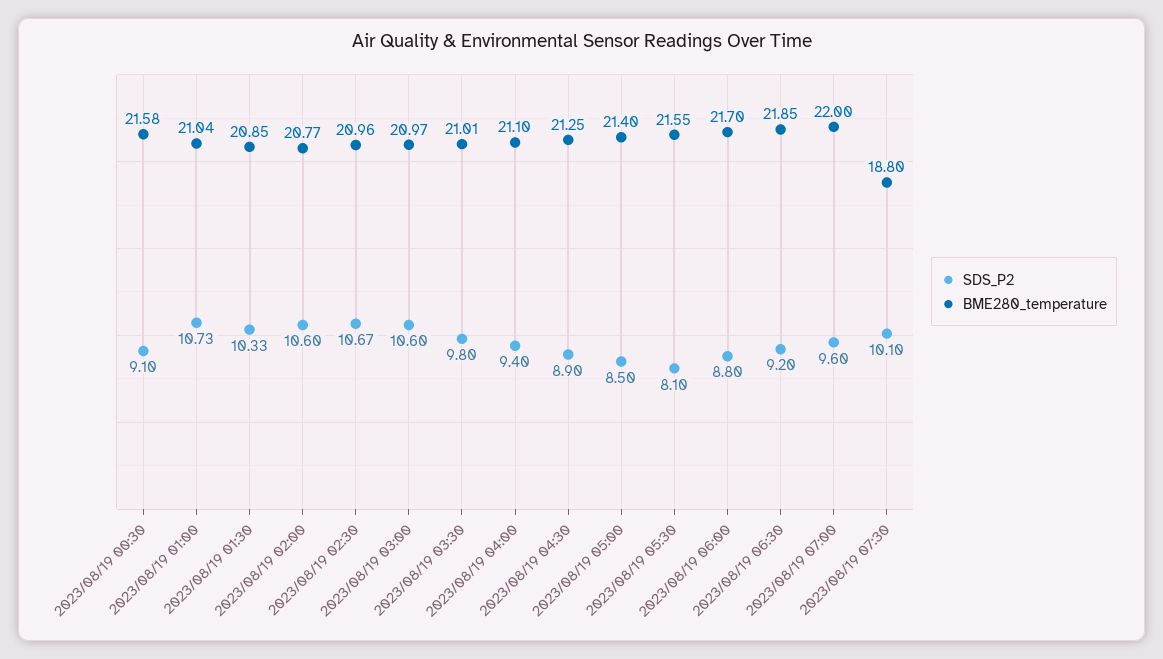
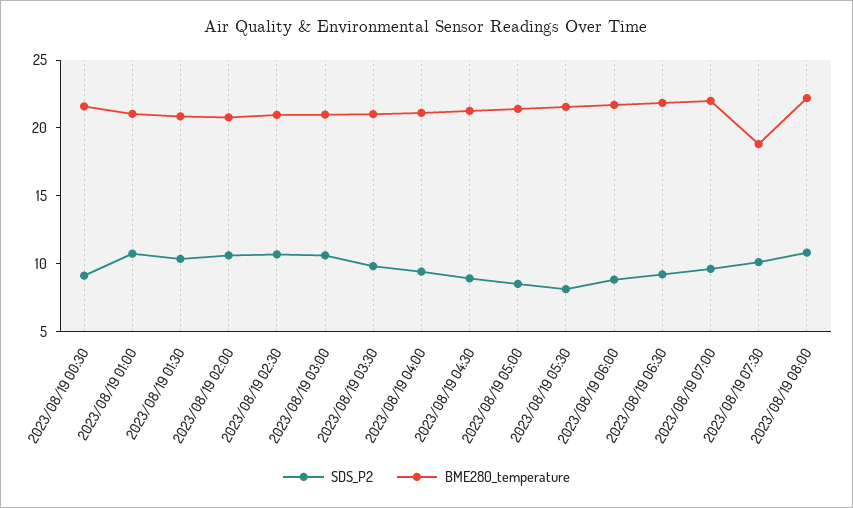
SDS_P2, 2023/08/19 08:00: none -> 11
BME280_temperature, 2023/08/19 08:00: none -> 22

